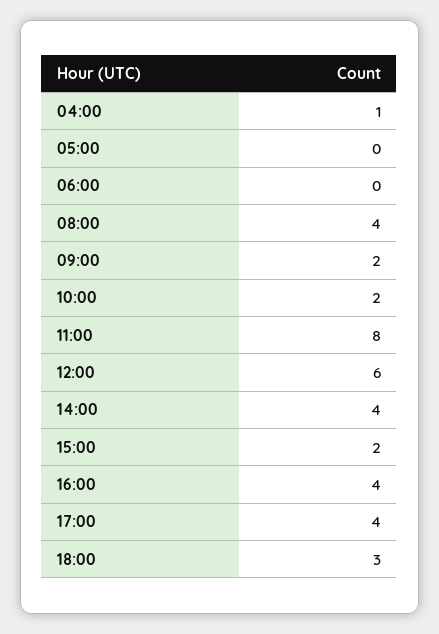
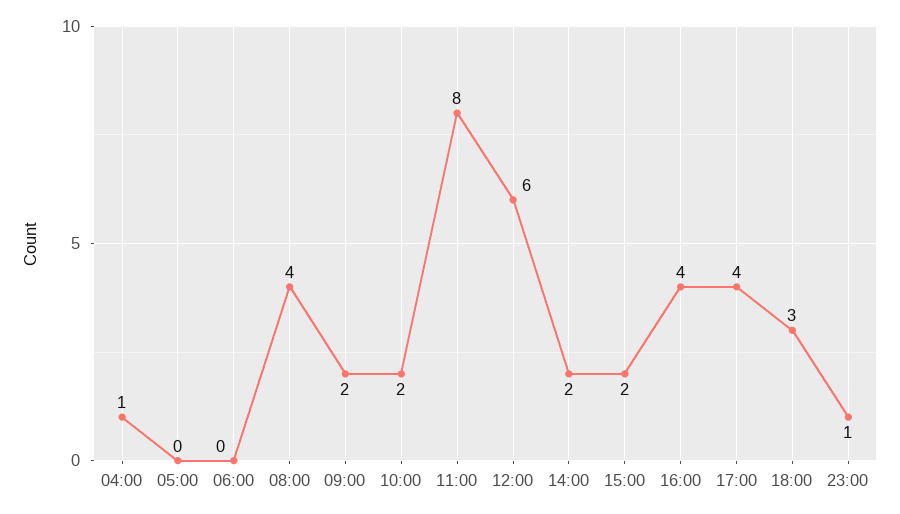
14:00: 4 -> 2
23:00: none -> 1

